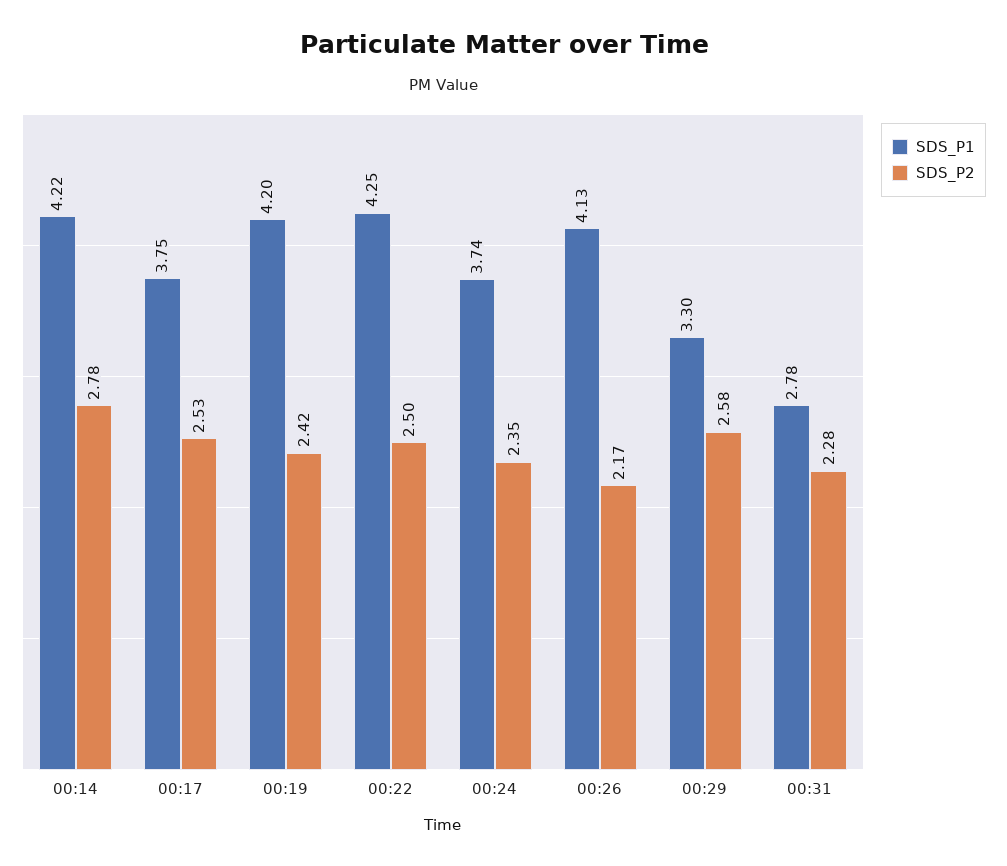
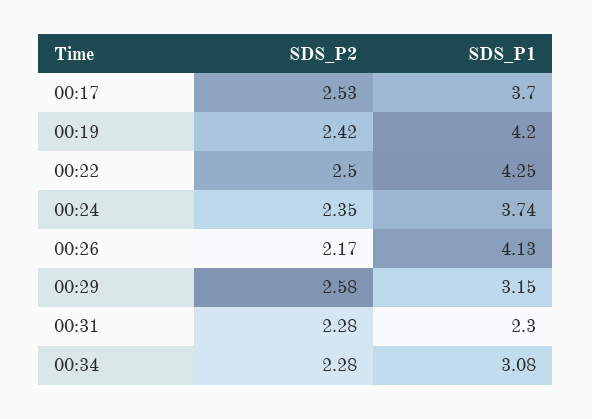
SDS_P1, 00:14: 4.22 -> none
SDS_P2, 00:14: 2.78 -> none
SDS_P1, 00:17: 3.75 -> 3.7
SDS_P1, 00:29: 3.3 -> 3.15
SDS_P1, 00:31: 2.78 -> 2.3
SDS_P2, 00:34: none -> 2.28
SDS_P1, 00:34: none -> 3.08

